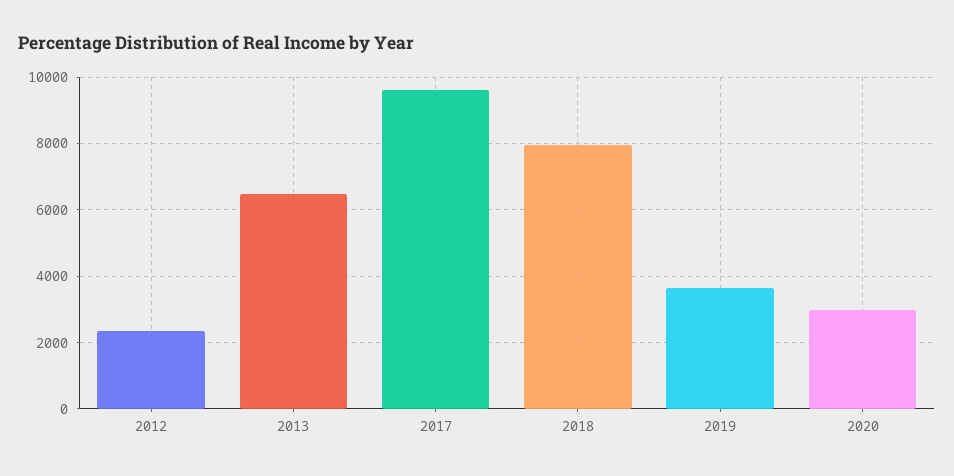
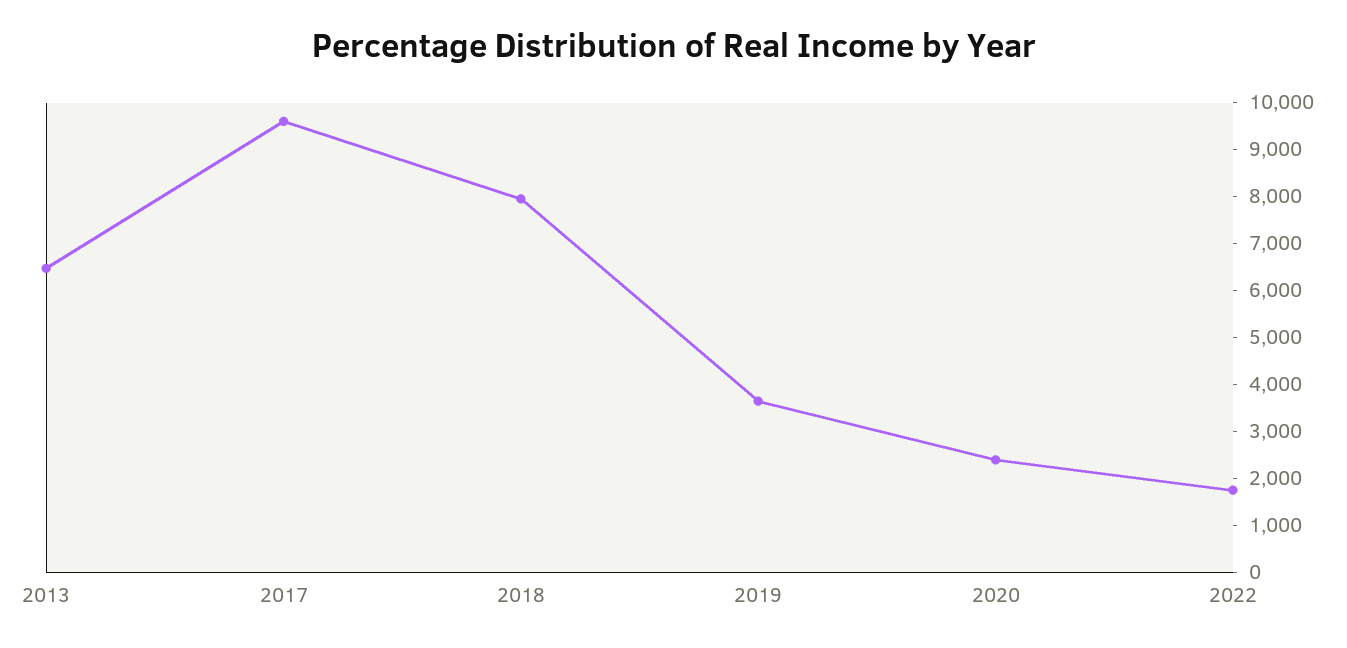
2012: 2400 -> none
2020: 3000 -> 2400
2022: none -> 1800

